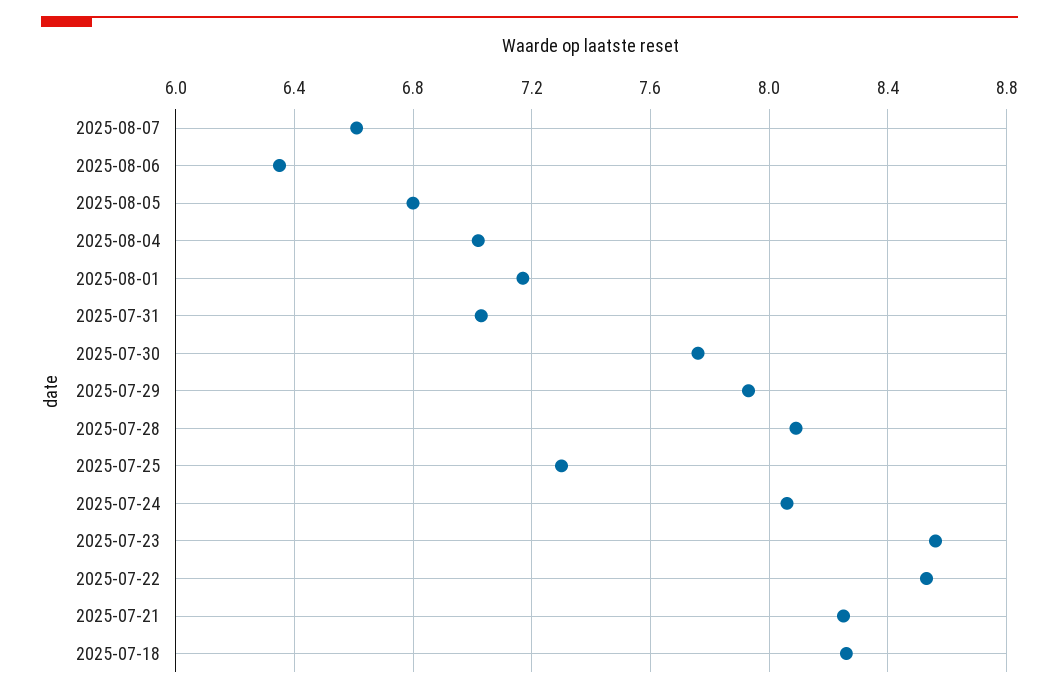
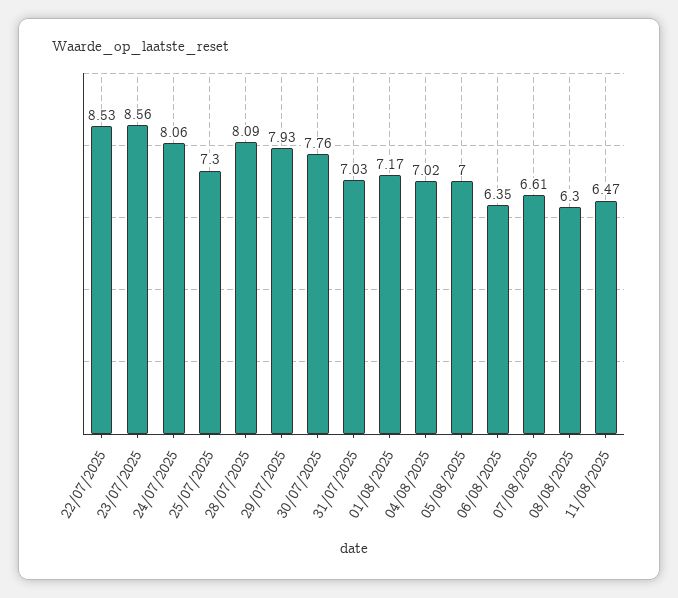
2025-08-05: 6.8 -> 7
2025-07-21: 8.25 -> none
2025-07-18: 8.25 -> none
08/08/2025: none -> 6.3
11/08/2025: none -> 6.47

